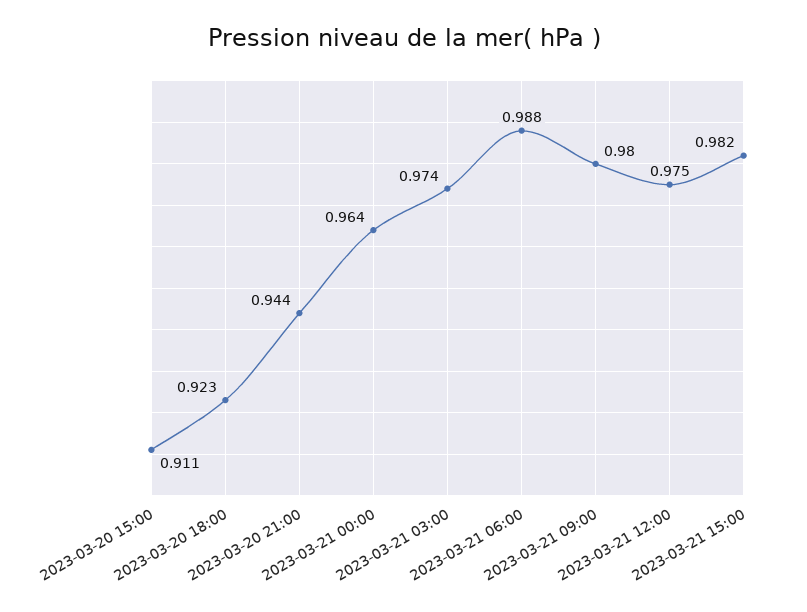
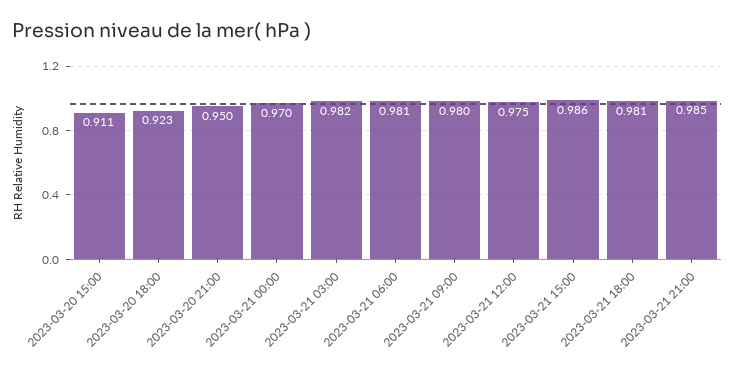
2023-03-20 21:00: 0.944 -> 0.95
2023-03-21 00:00: 0.964 -> 0.97
2023-03-21 03:00: 0.974 -> 0.982
2023-03-21 06:00: 0.988 -> 0.981
2023-03-21 15:00: 0.982 -> 0.986
2023-03-21 18:00: none -> 0.981
2023-03-21 21:00: none -> 0.985

